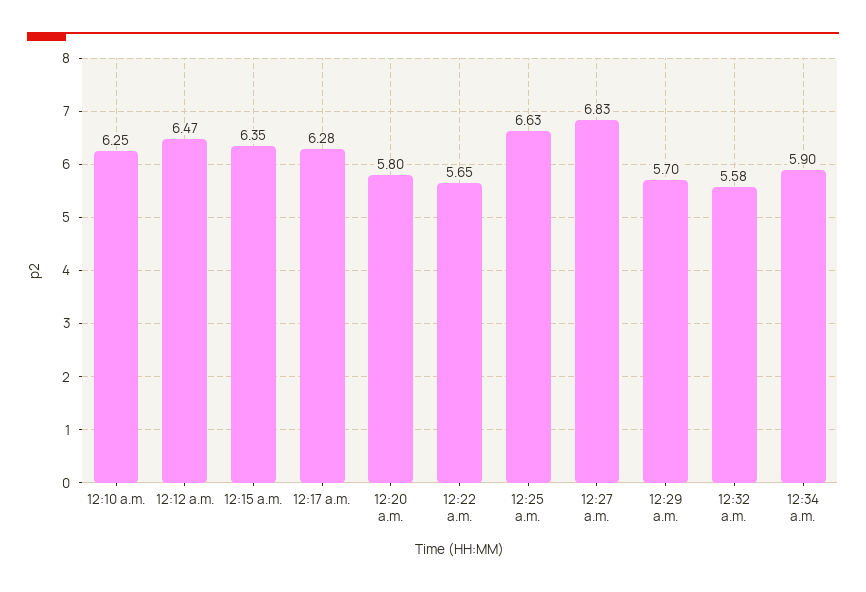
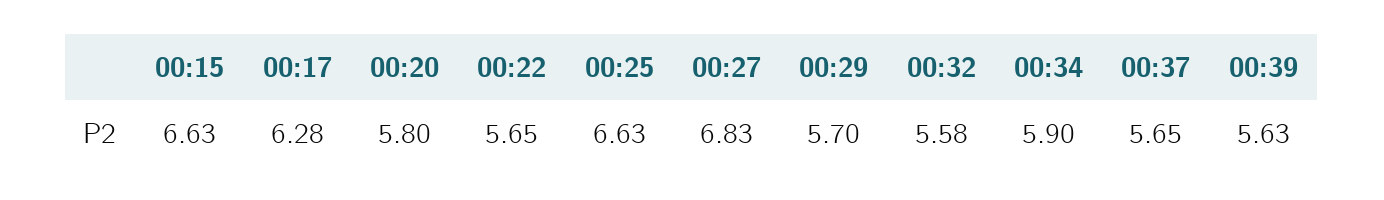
12:10 a.m.: 6.25 -> none
12:12 a.m.: 6.47 -> none
12:15 a.m.: 6.35 -> 6.63
00:37: none -> 5.65
00:39: none -> 5.63

